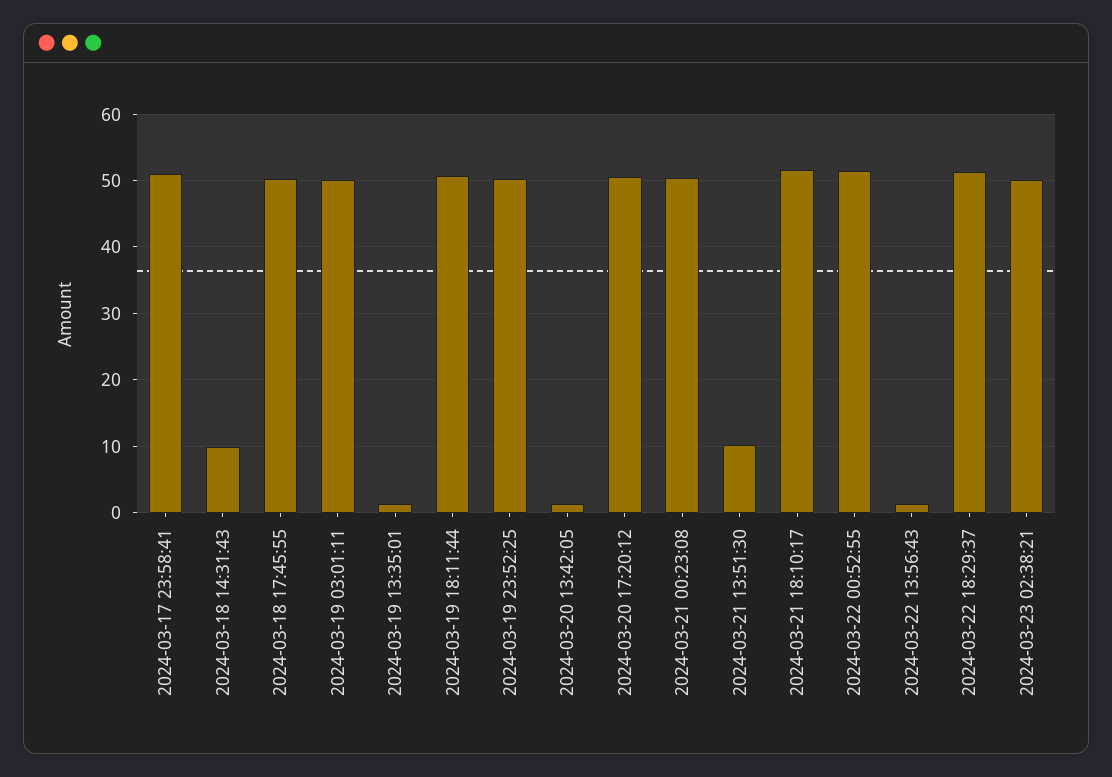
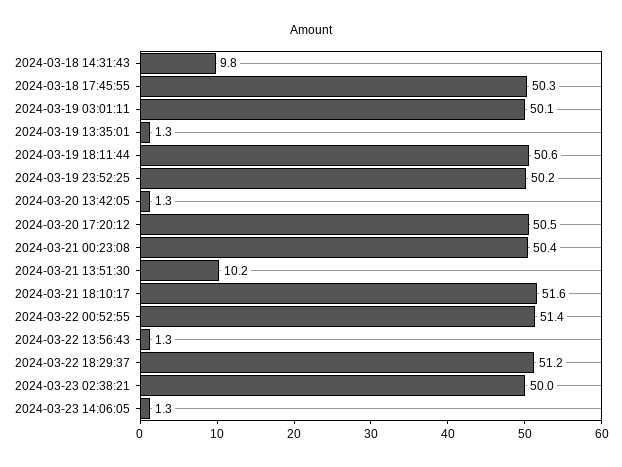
2024-03-17 23:58:41: 51 -> none
2024-03-23 14:06:05: none -> 1.3

